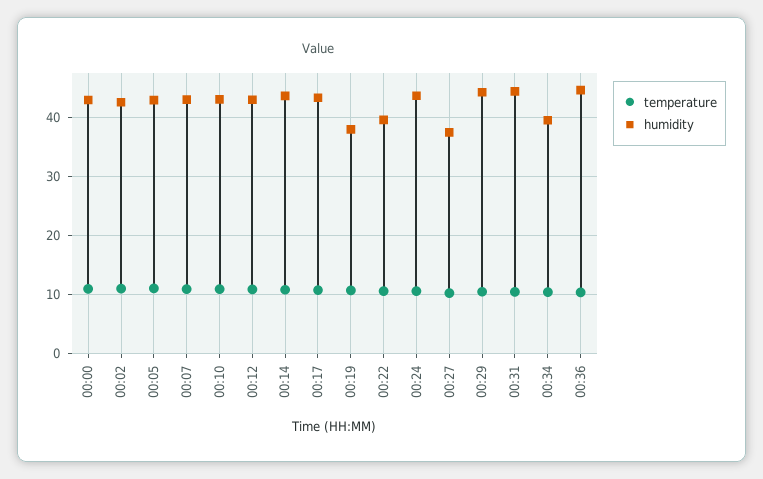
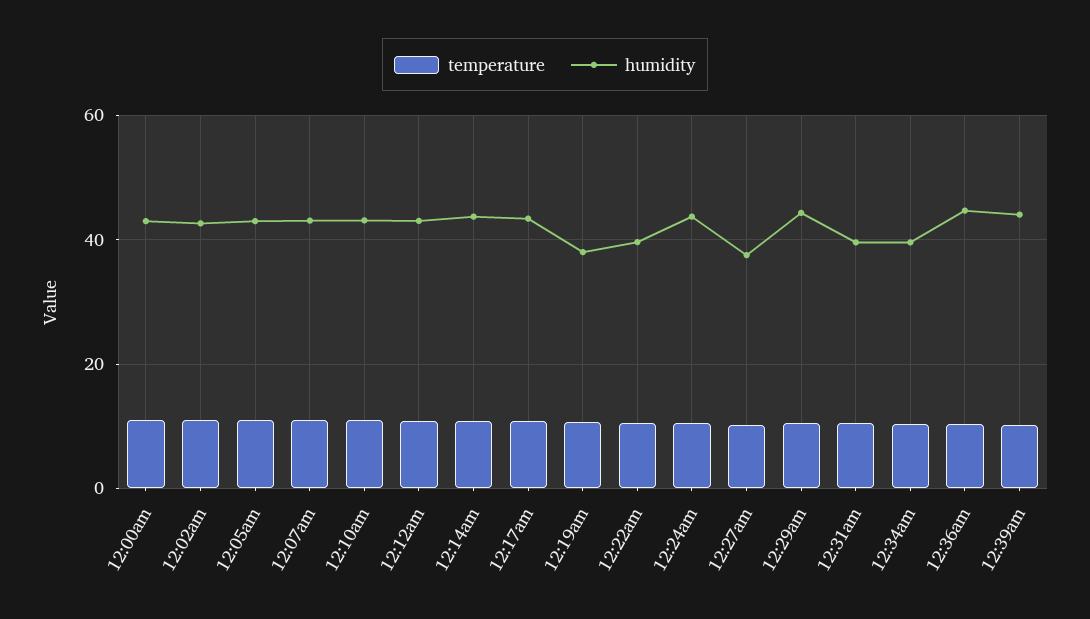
humidity, 00:31: 44 -> 40
temperature, 12:39am: none -> 10
humidity, 12:39am: none -> 44

